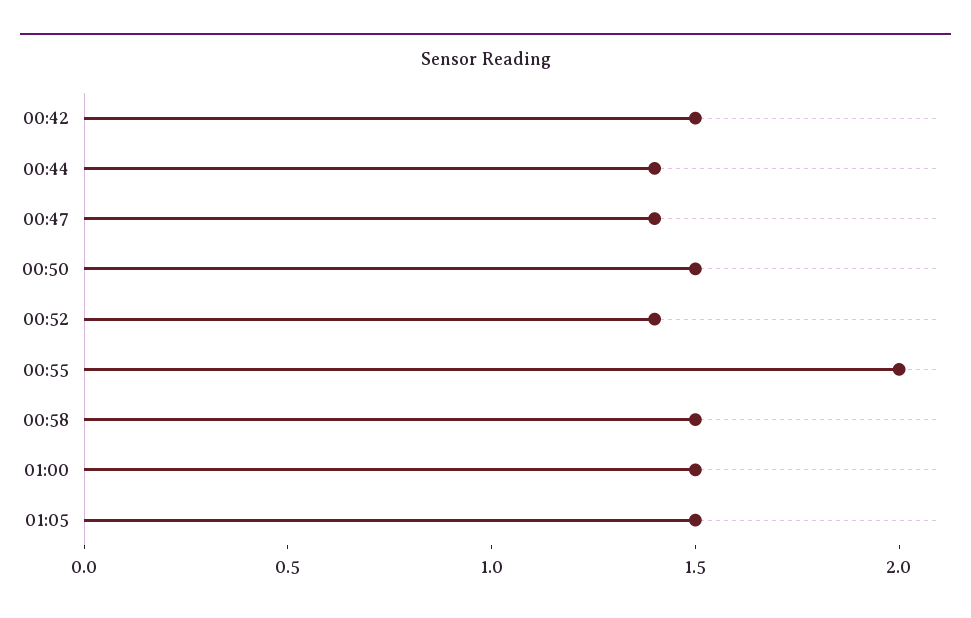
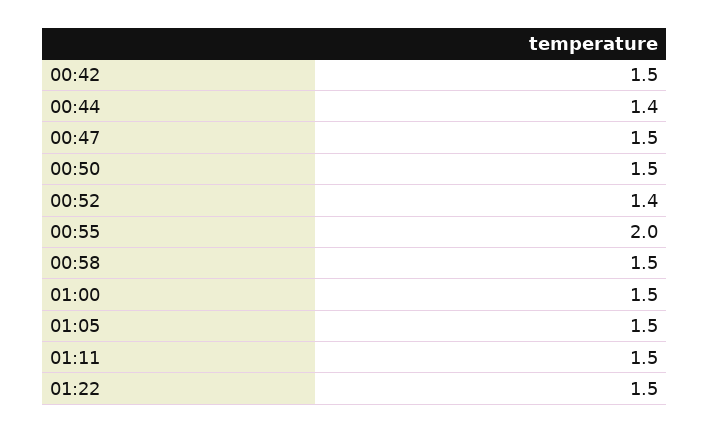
00:47: 1.4 -> 1.5
01:11: none -> 1.5
01:22: none -> 1.5

